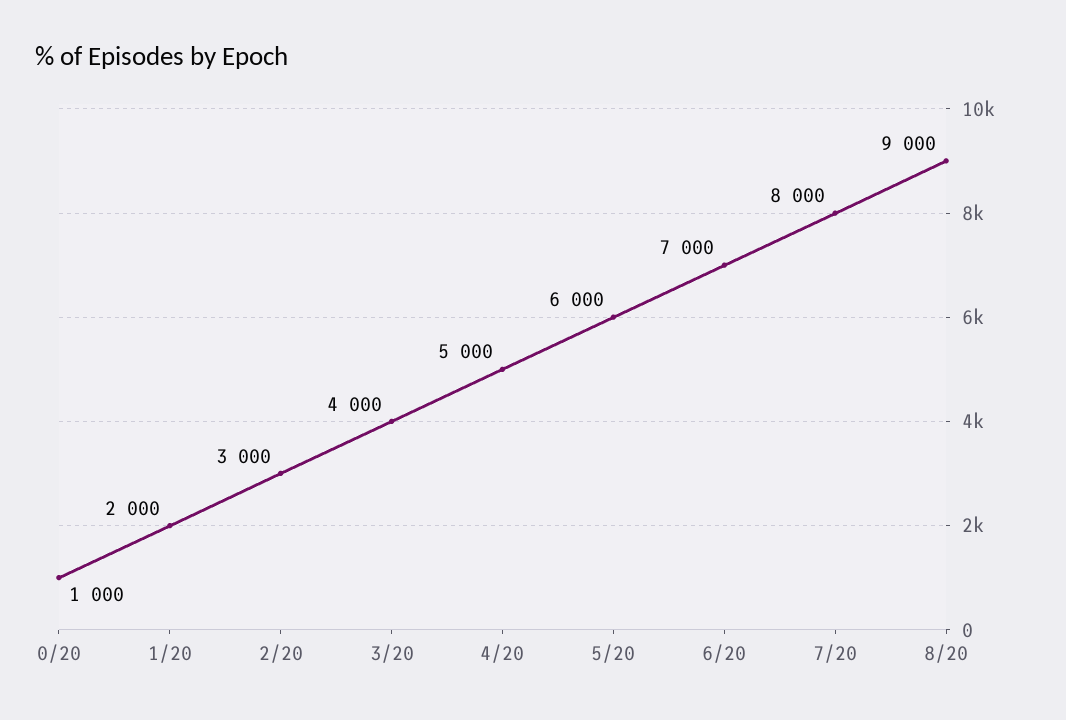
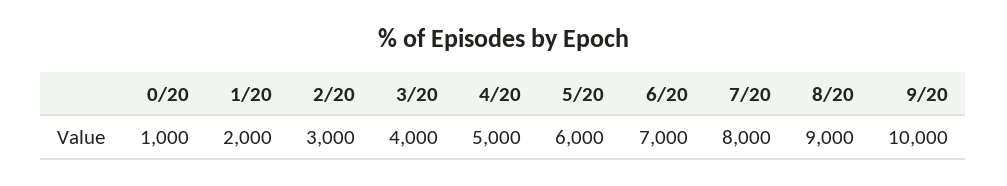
9/20: none -> 10000

